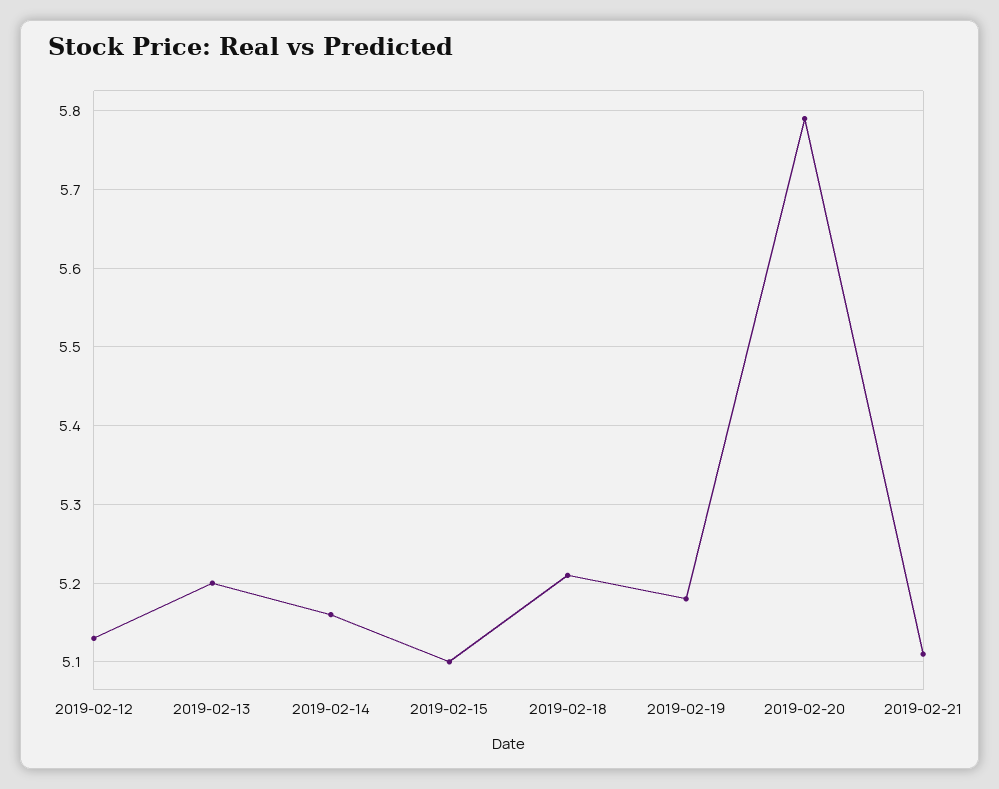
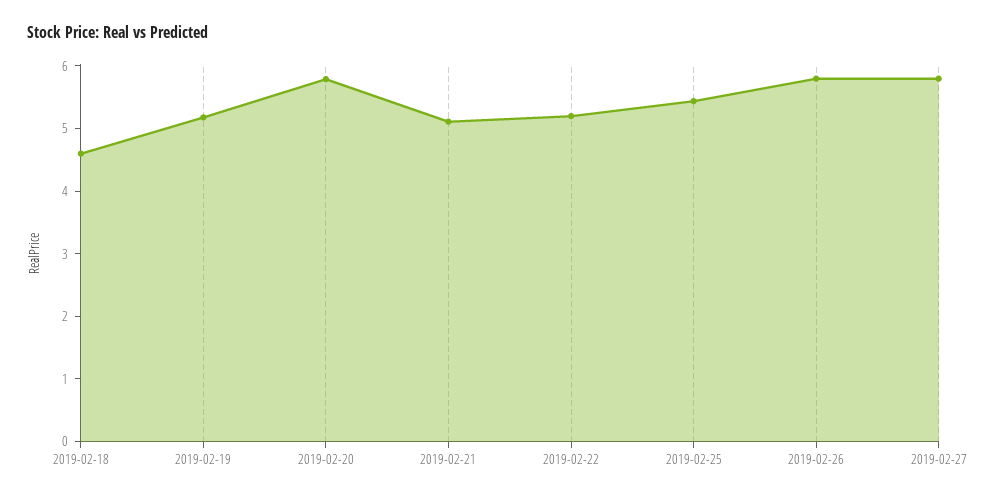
2019-02-12: 5.13 -> none
2019-02-13: 5.2 -> none
2019-02-14: 5.16 -> none
2019-02-15: 5.1 -> none
2019-02-18: 5.21 -> 4.6
2019-02-22: none -> 5.2
2019-02-25: none -> 5.4
2019-02-26: none -> 5.8
2019-02-27: none -> 5.8

